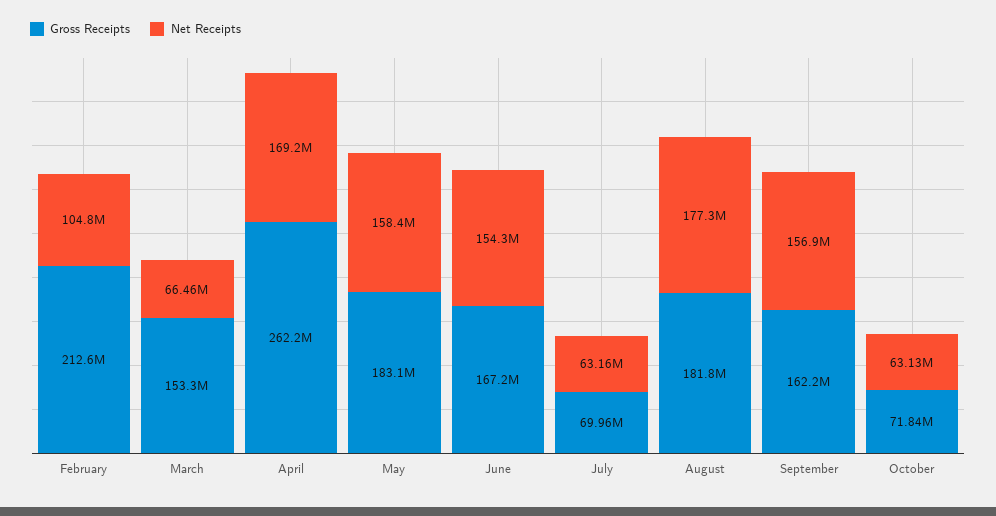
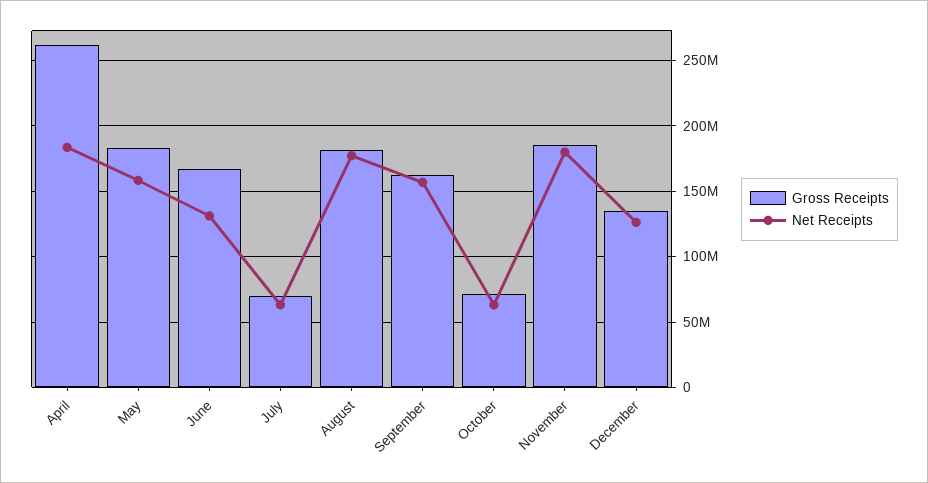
Gross Receipts, February: 212600000 -> none
Net Receipts, February: 104800000 -> none
Gross Receipts, March: 153300000 -> none
Net Receipts, March: 66460000 -> none
Net Receipts, April: 169200000 -> 185000000
Net Receipts, June: 154300000 -> 130000000
Gross Receipts, November: none -> 185000000
Net Receipts, November: none -> 180000000
Gross Receipts, December: none -> 135000000
Net Receipts, December: none -> 125000000

